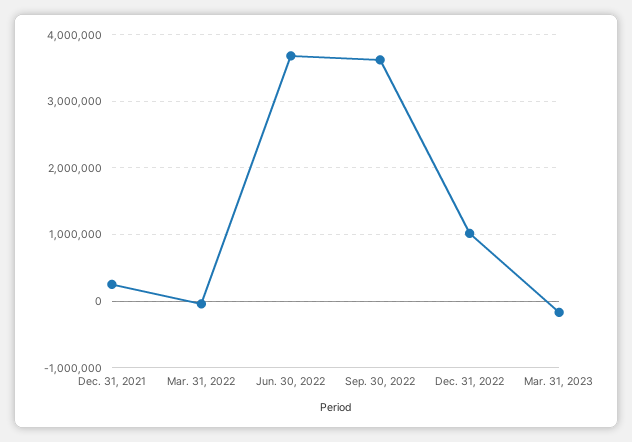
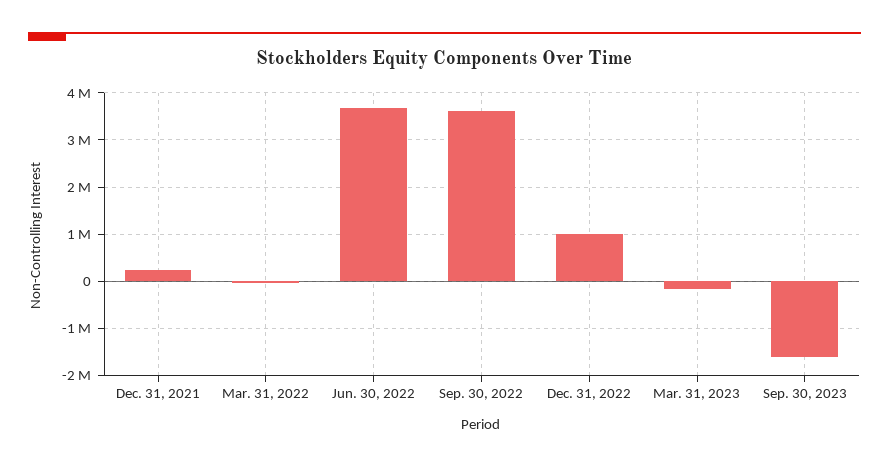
Sep. 30, 2023: none -> -1600000

